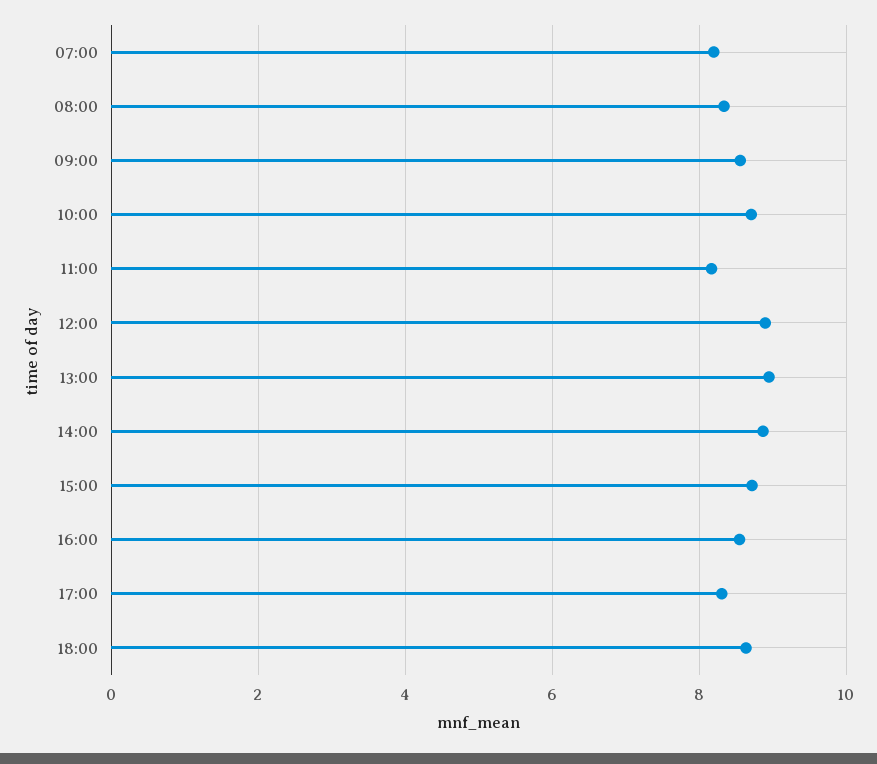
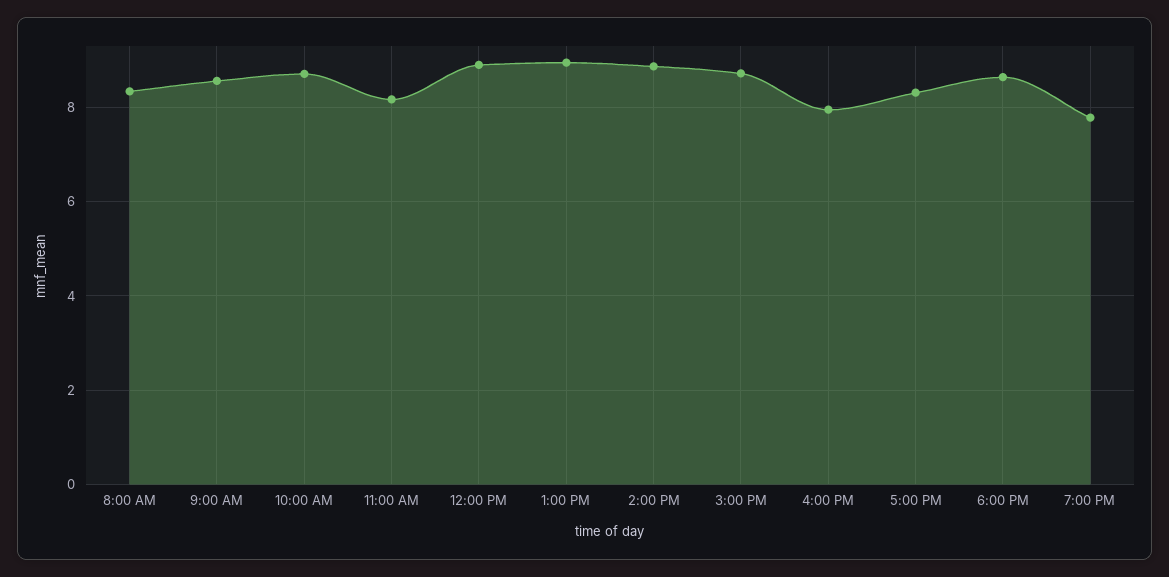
07:00: 8.2 -> none
16:00: 8.6 -> 8
7:00 PM: none -> 7.8

